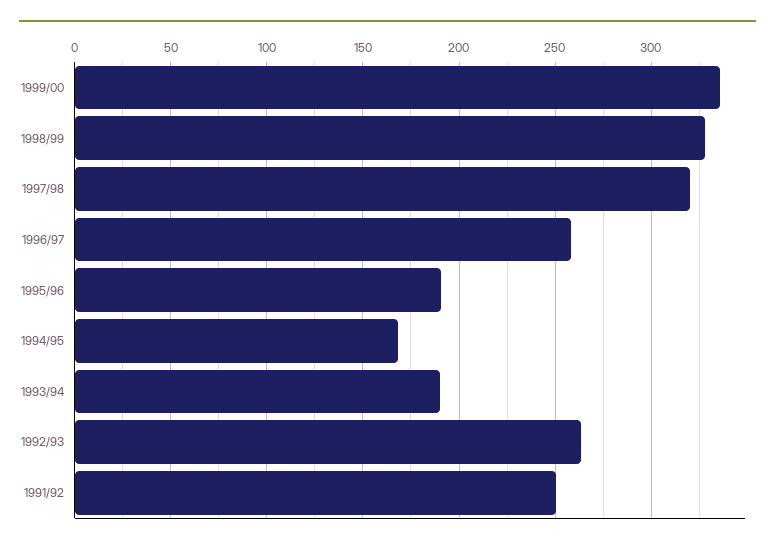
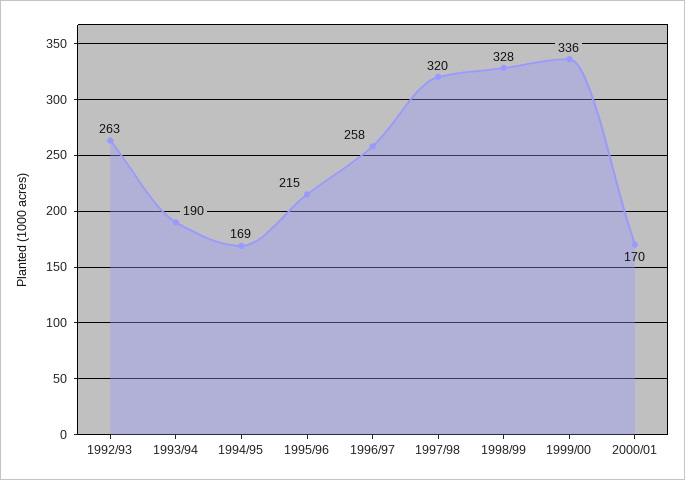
1995/96: 190 -> 215
1991/92: 250 -> none
2000/01: none -> 170

